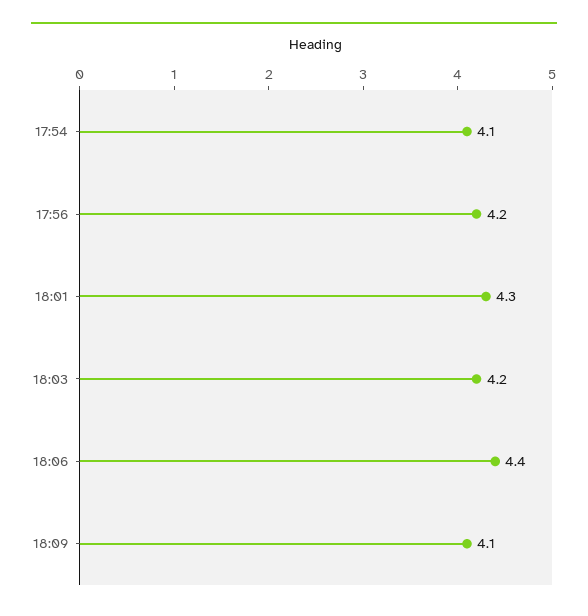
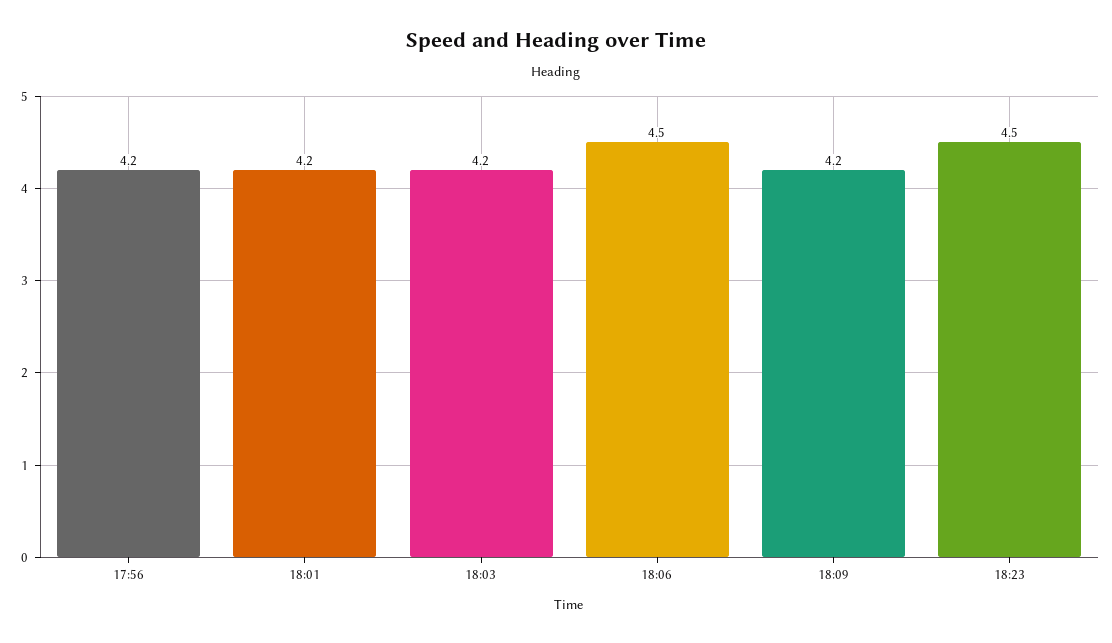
17:54: 4.1 -> none
18:01: 4.3 -> 4.2
18:06: 4.4 -> 4.5
18:09: 4.1 -> 4.2
18:23: none -> 4.5

